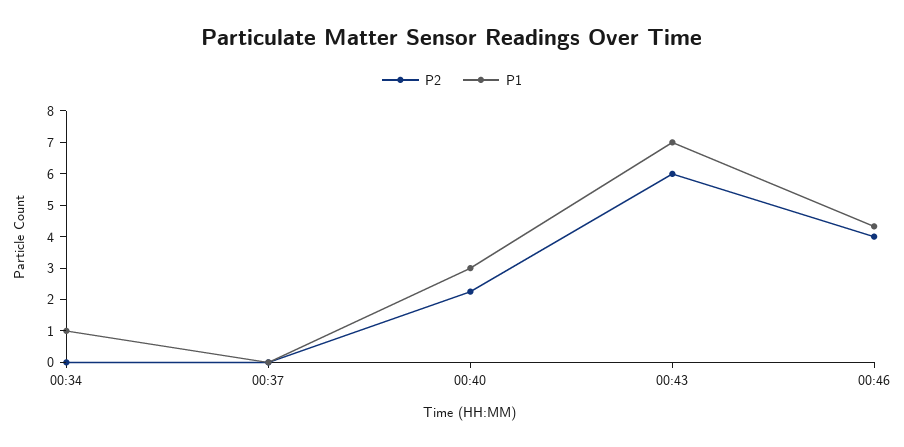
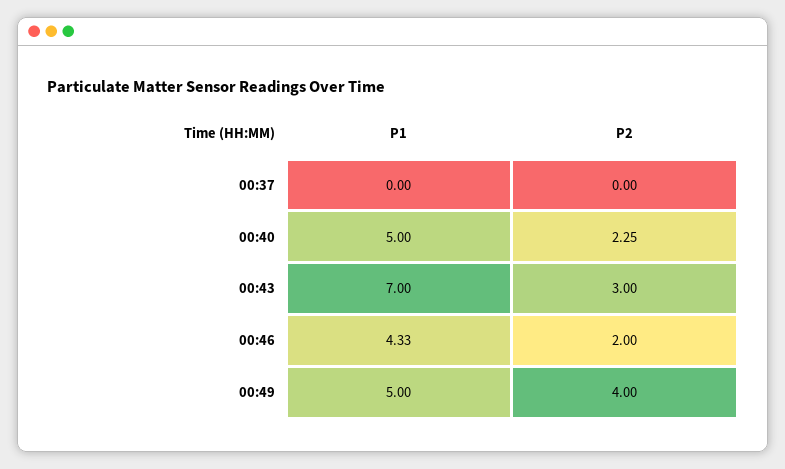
P2, 00:34: 0 -> none
P1, 00:34: 1 -> none
P1, 00:40: 3 -> 5
P2, 00:43: 6 -> 3
P2, 00:46: 4 -> 2
P1, 00:49: none -> 5
P2, 00:49: none -> 4

